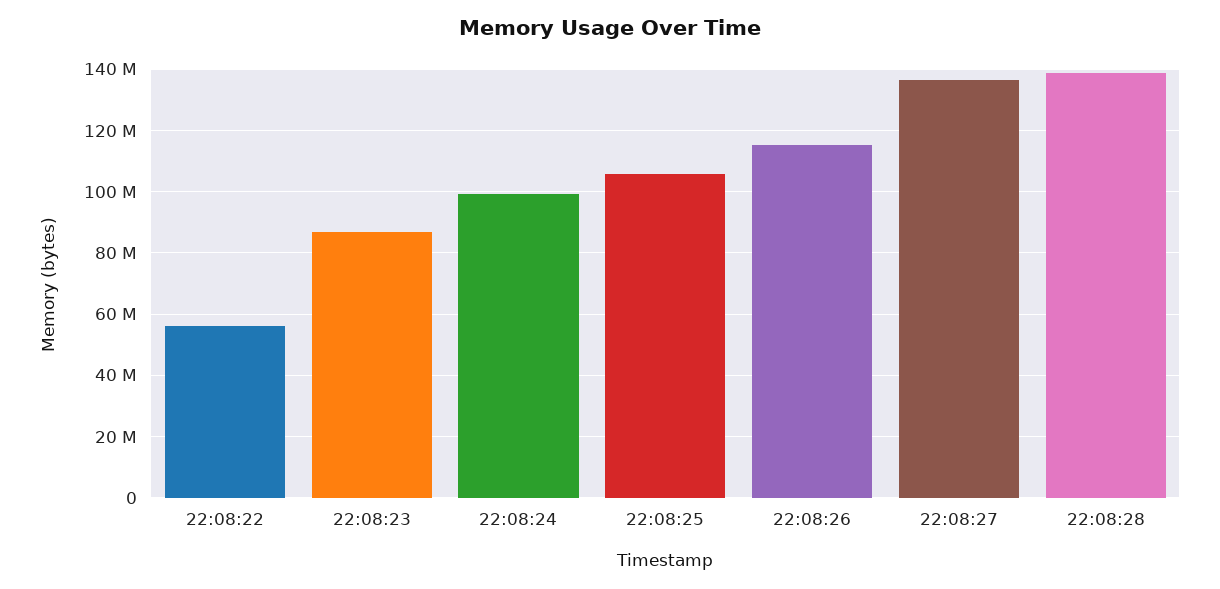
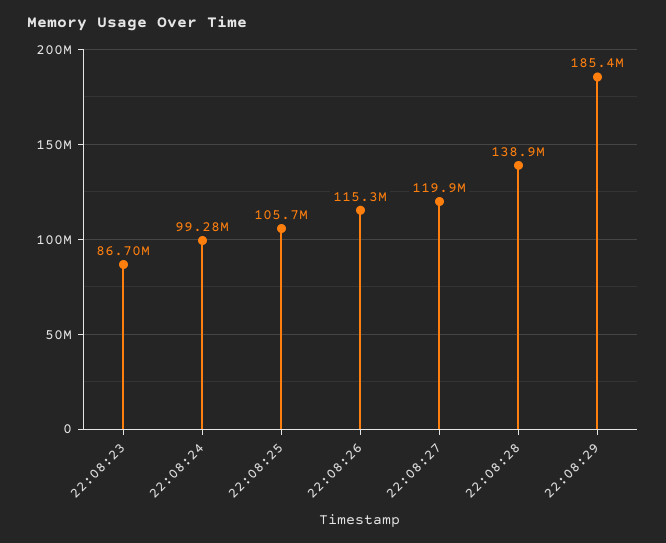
22:08:22: 56000000 -> none
22:08:27: 136000000 -> 119900000
22:08:29: none -> 185400000

